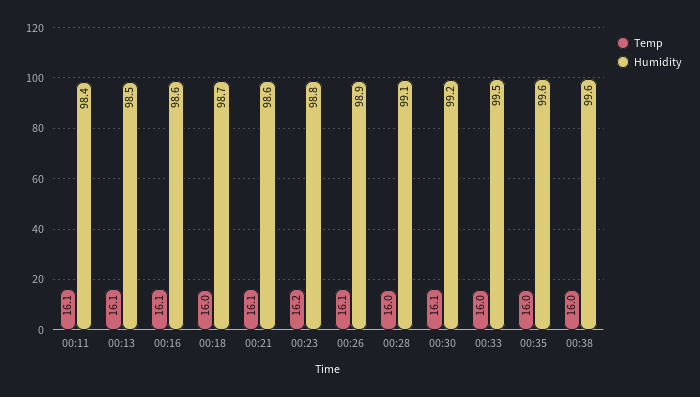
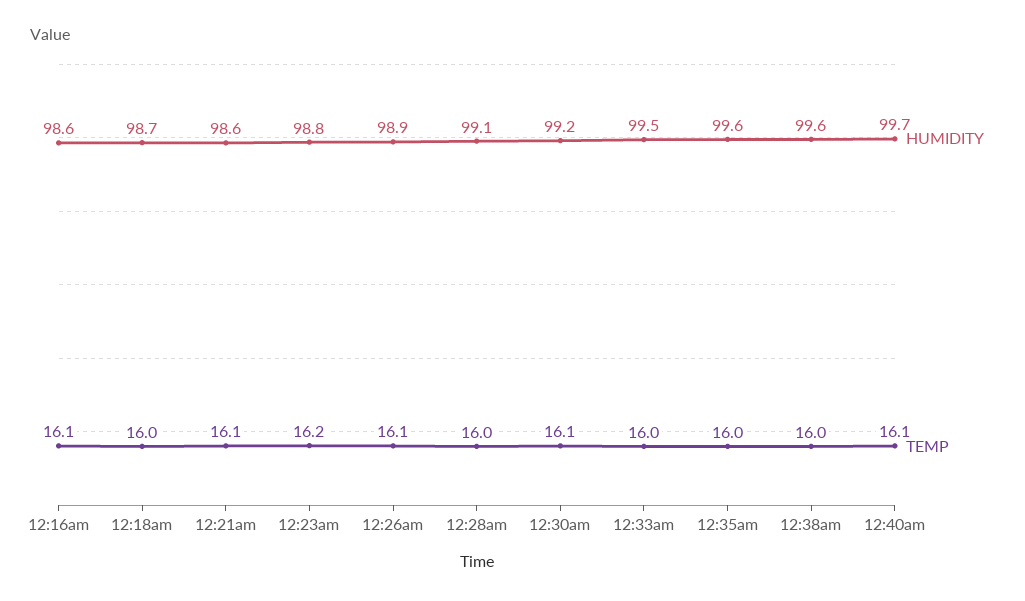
Temp, 00:11: 16.1 -> none
Humidity, 00:11: 98.4 -> none
Temp, 00:13: 16.1 -> none
Humidity, 00:13: 98.5 -> none
Humidity, 12:40am: none -> 99.7
Temp, 12:40am: none -> 16.1

